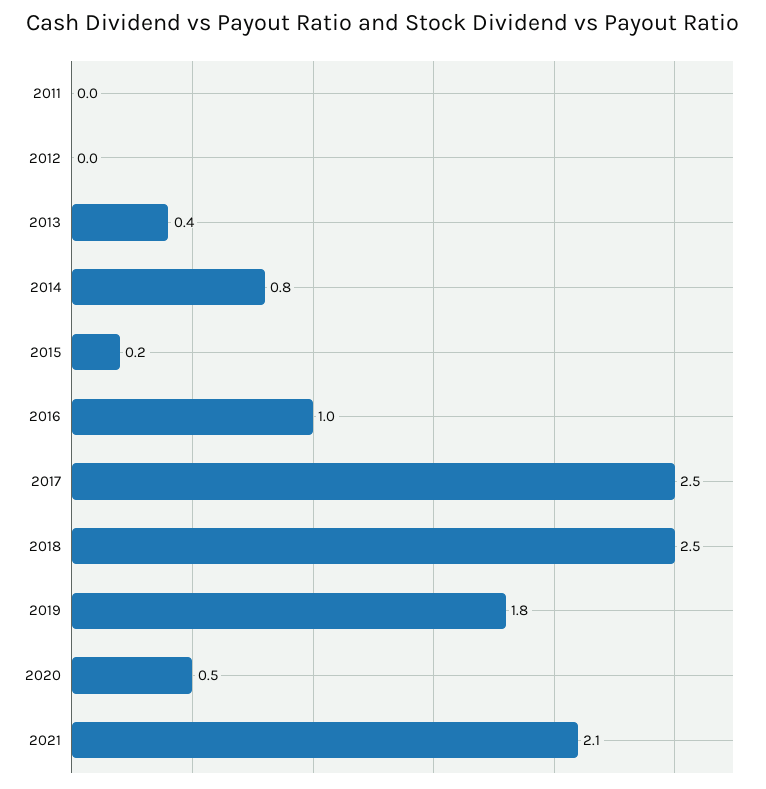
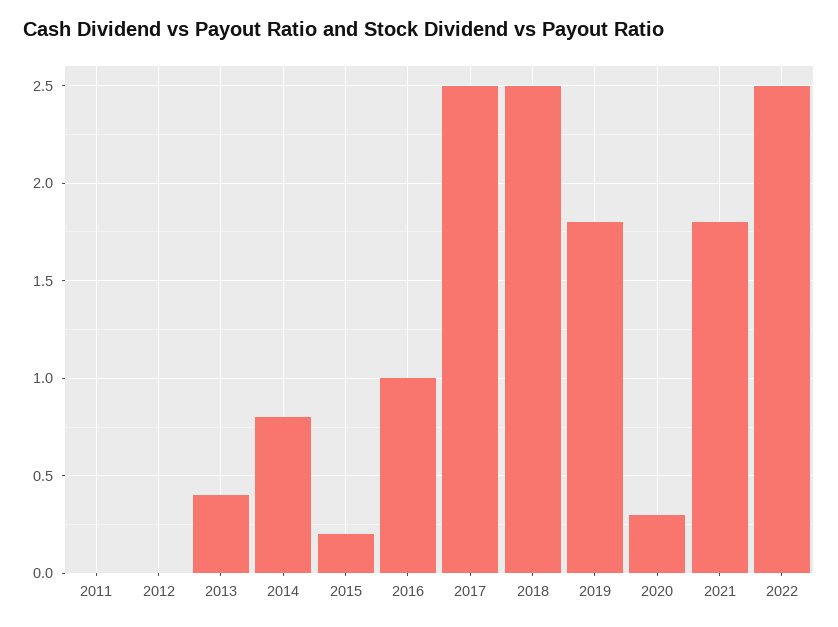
2020: 0.5 -> 0.3
2021: 2.1 -> 1.8
2022: none -> 2.5

